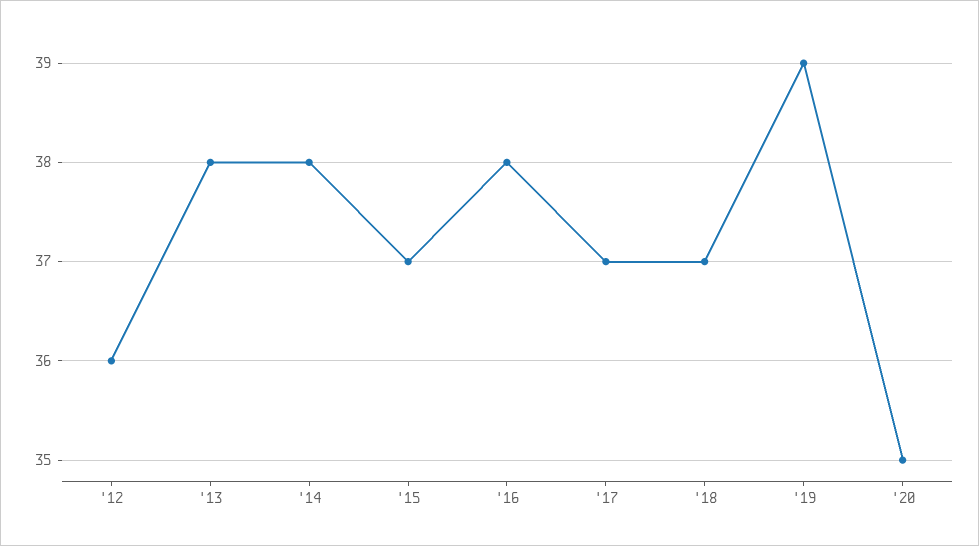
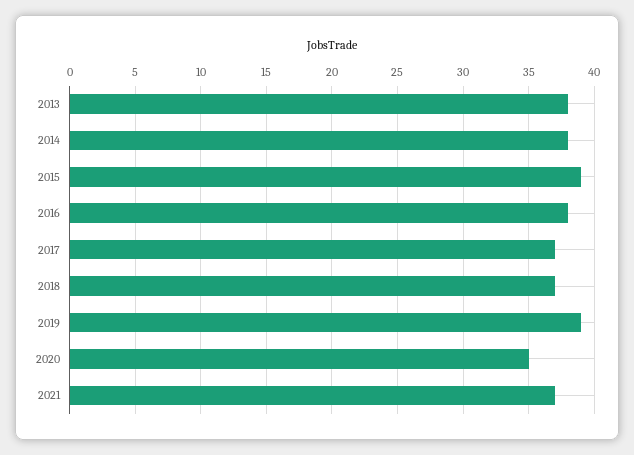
'12: 36 -> none
'15: 37 -> 39
2021: none -> 37

